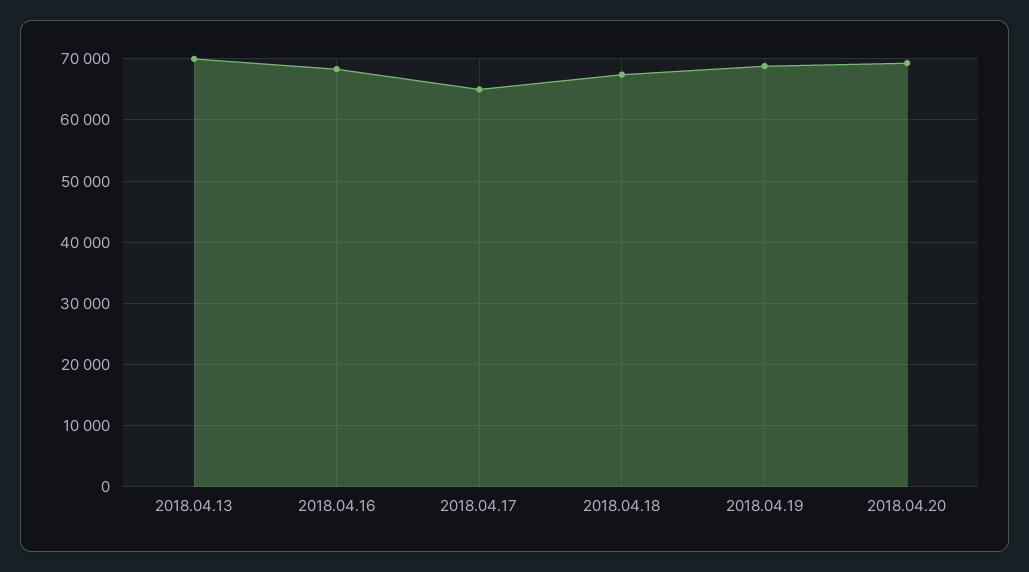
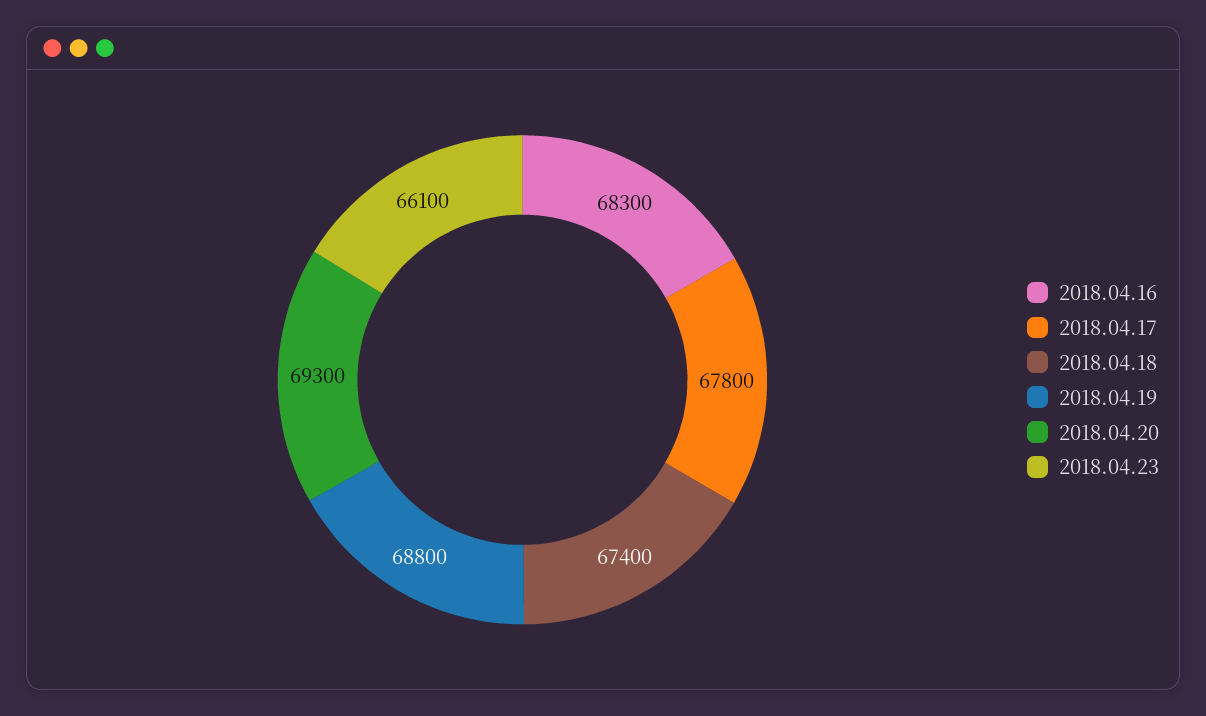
2018.04.13: 70000 -> none
2018.04.17: 65000 -> 67800
2018.04.23: none -> 66100

